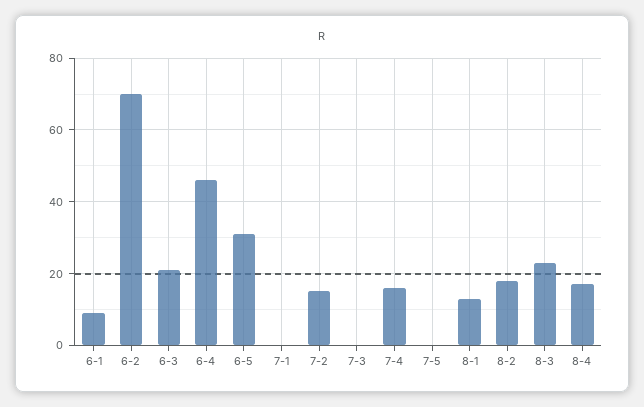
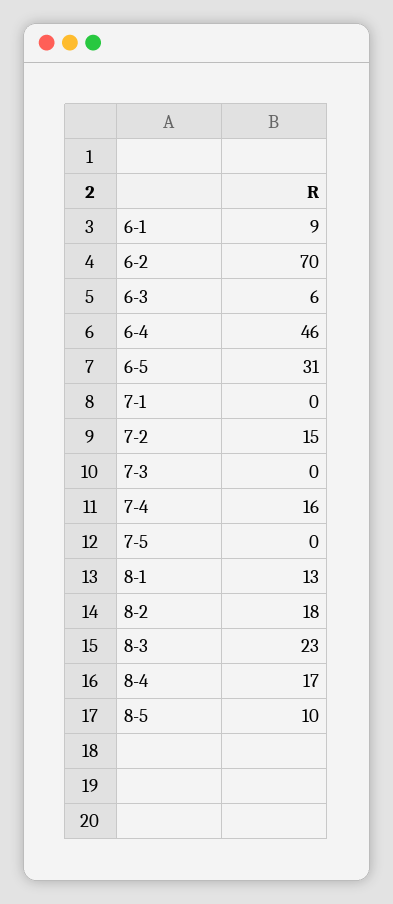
6-3: 20 -> 6
8-5: none -> 10

